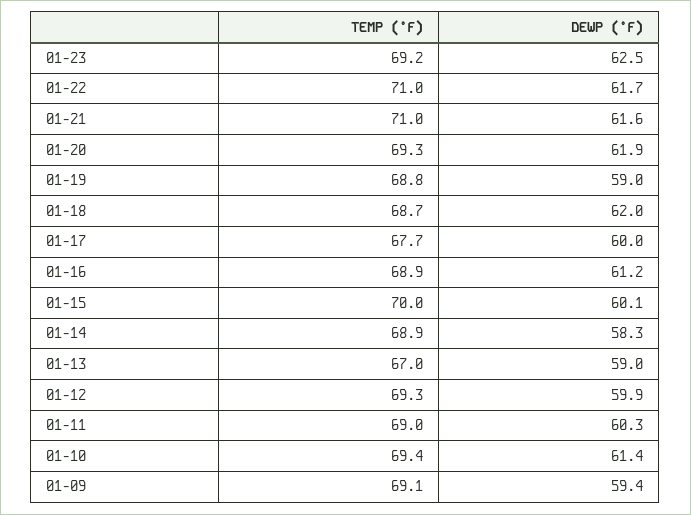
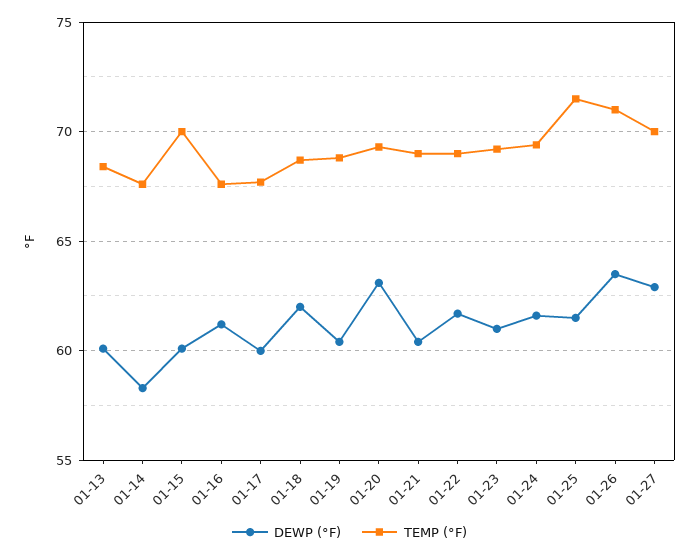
DEWP (°F), 01-23: 62.5 -> 61
TEMP (°F), 01-22: 71 -> 69
TEMP (°F), 01-21: 71 -> 69
DEWP (°F), 01-21: 61.6 -> 60.5
DEWP (°F), 01-20: 61.9 -> 63
DEWP (°F), 01-19: 59 -> 60.5
TEMP (°F), 01-16: 68.9 -> 67.5
TEMP (°F), 01-14: 68.9 -> 67.5
TEMP (°F), 01-13: 67 -> 68.5
DEWP (°F), 01-13: 59 -> 60
TEMP (°F), 01-12: 69.3 -> none
DEWP (°F), 01-12: 59.9 -> none
TEMP (°F), 01-11: 69 -> none
DEWP (°F), 01-11: 60.3 -> none
TEMP (°F), 01-10: 69.4 -> none
DEWP (°F), 01-10: 61.4 -> none
TEMP (°F), 01-09: 69.1 -> none
DEWP (°F), 01-09: 59.4 -> none
DEWP (°F), 01-24: none -> 61.5
TEMP (°F), 01-24: none -> 69.5
DEWP (°F), 01-25: none -> 61.5
TEMP (°F), 01-25: none -> 71.5
DEWP (°F), 01-26: none -> 63.5
TEMP (°F), 01-26: none -> 71
DEWP (°F), 01-27: none -> 63
TEMP (°F), 01-27: none -> 70

